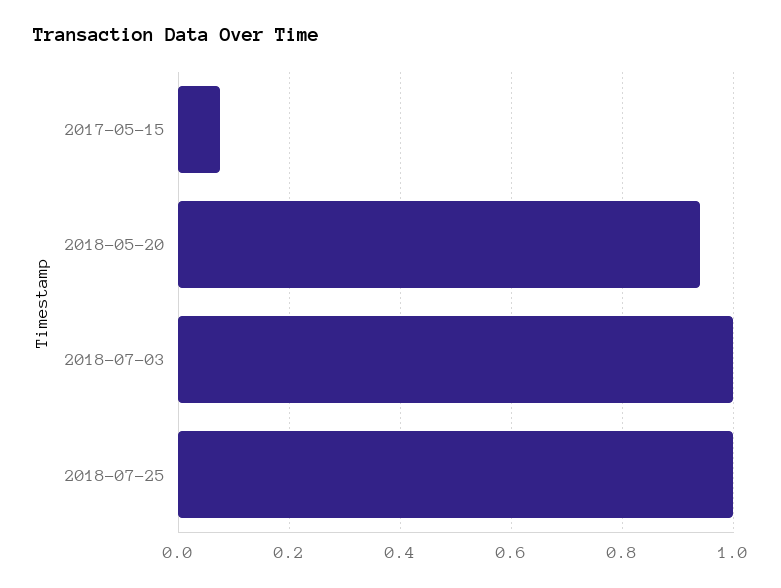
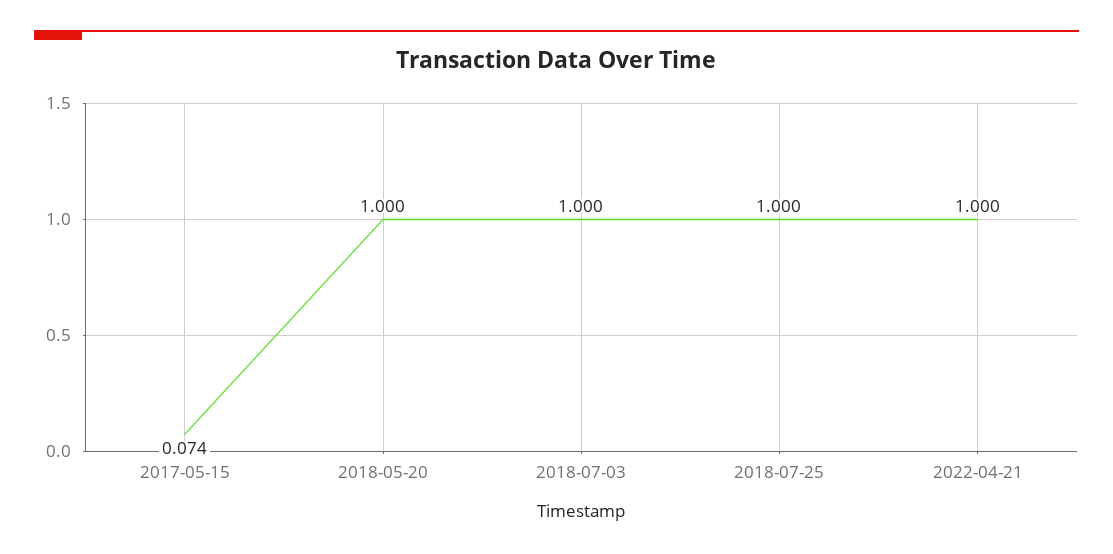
2018-05-20: 0.94 -> 1
2022-04-21: none -> 1

